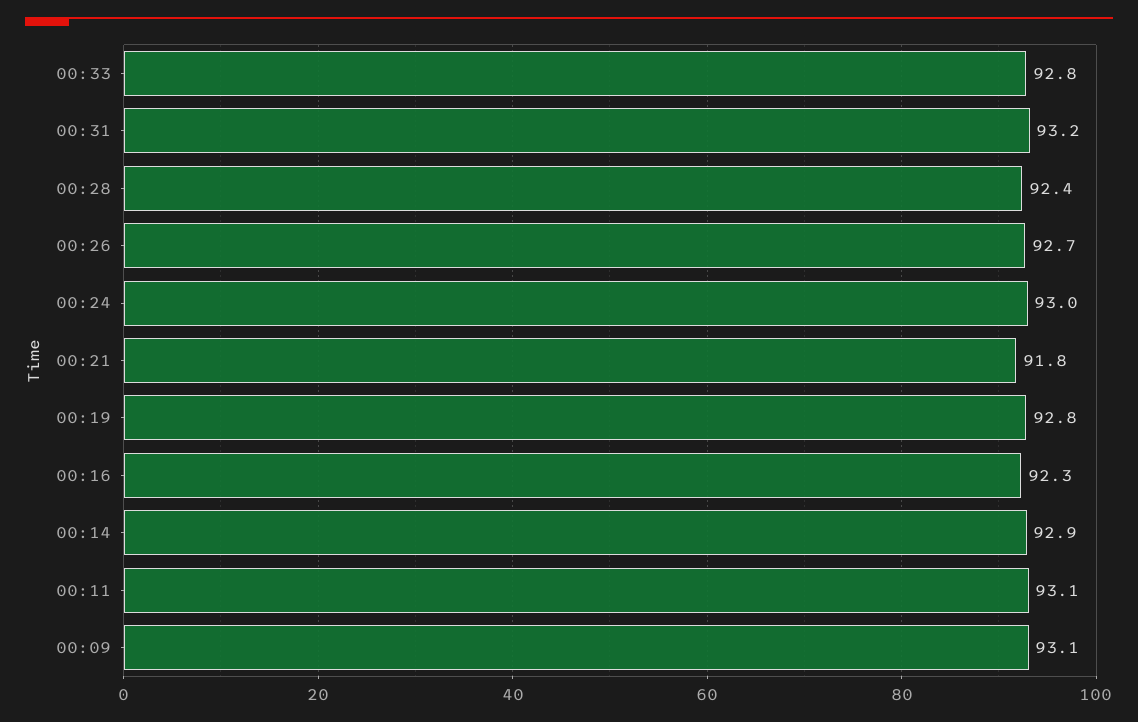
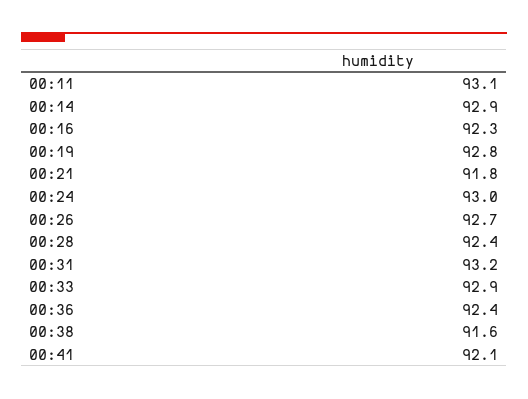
00:33: 92.8 -> 92.9
00:09: 93.1 -> none
00:36: none -> 92.4
00:38: none -> 91.6
00:41: none -> 92.1

